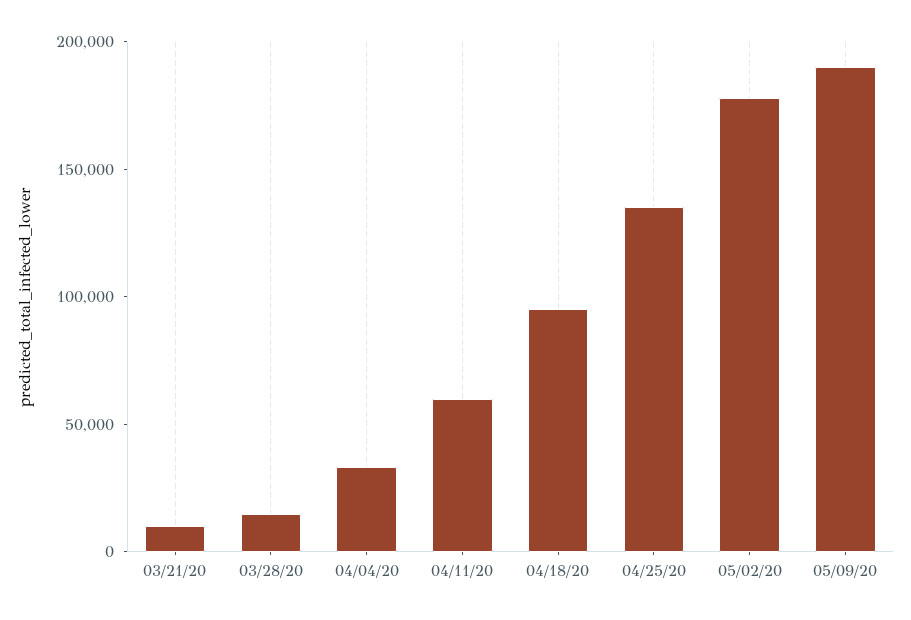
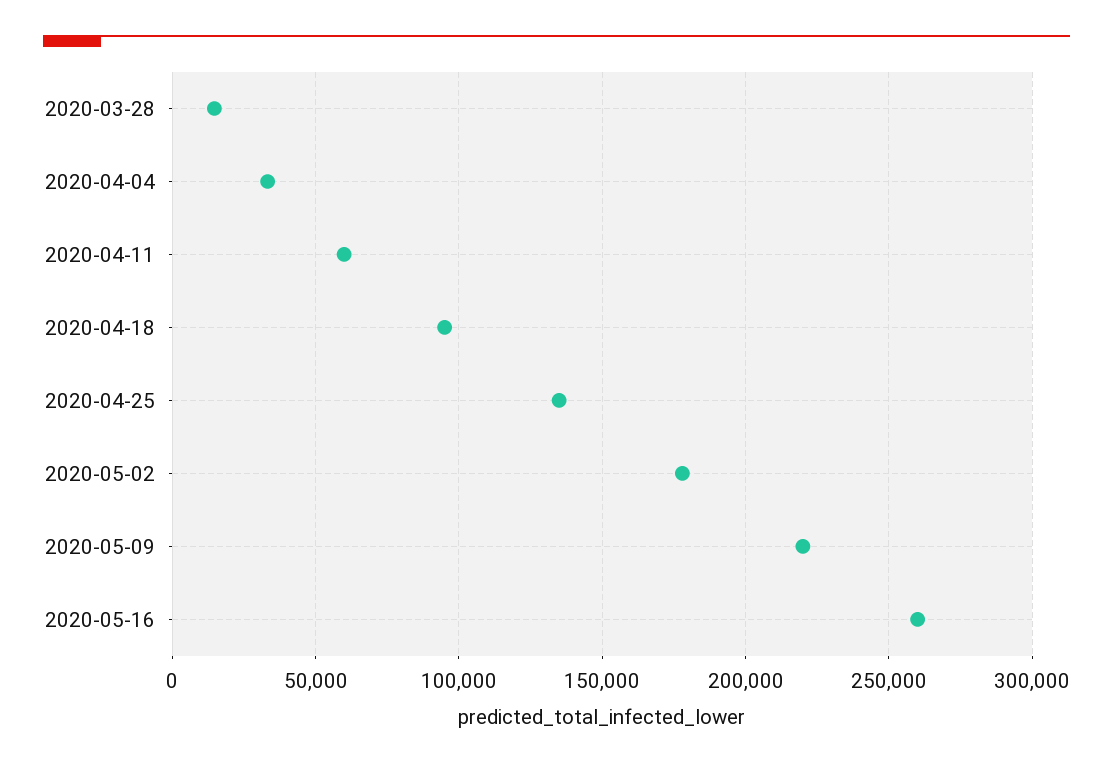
03/21/20: 10000 -> none
05/09/20: 190000 -> 220000
2020-05-16: none -> 260000

